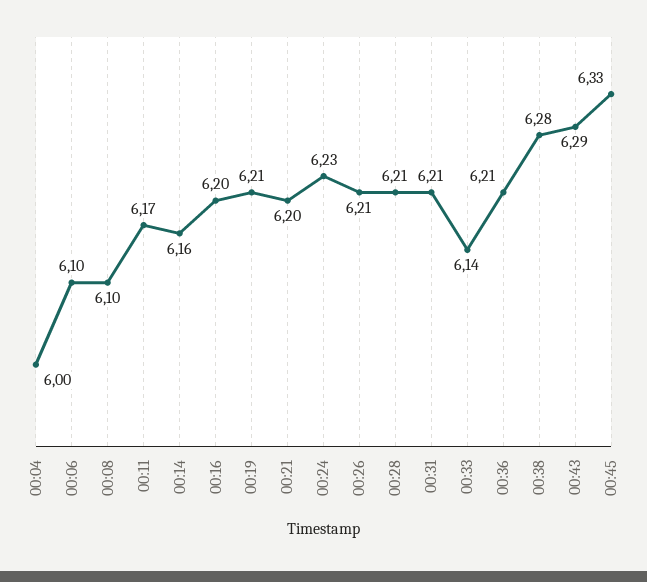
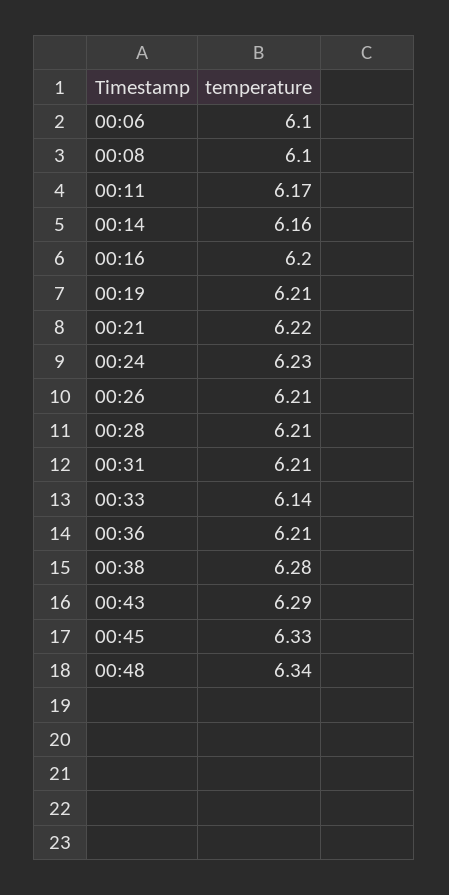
00:04: 6 -> none
00:21: 6.2 -> 6.22
00:48: none -> 6.34

